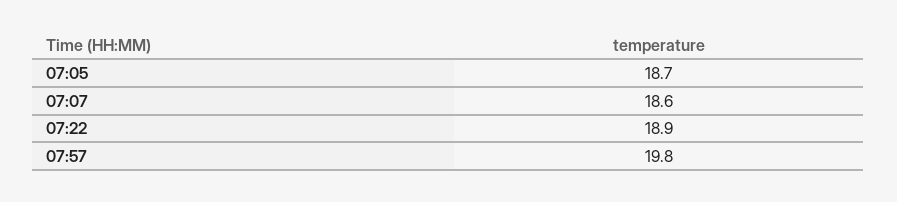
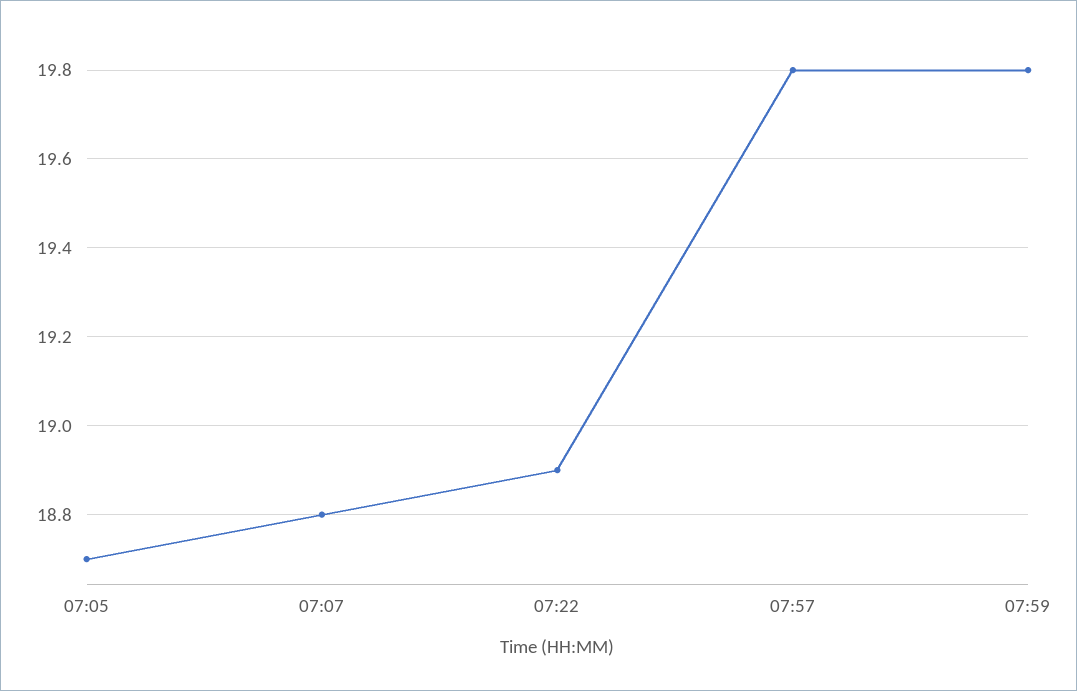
07:07: 18.6 -> 18.8
07:59: none -> 19.8

